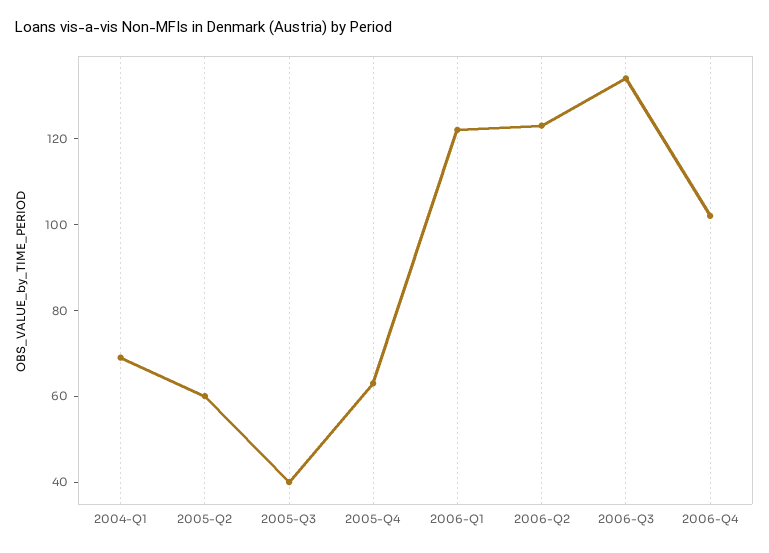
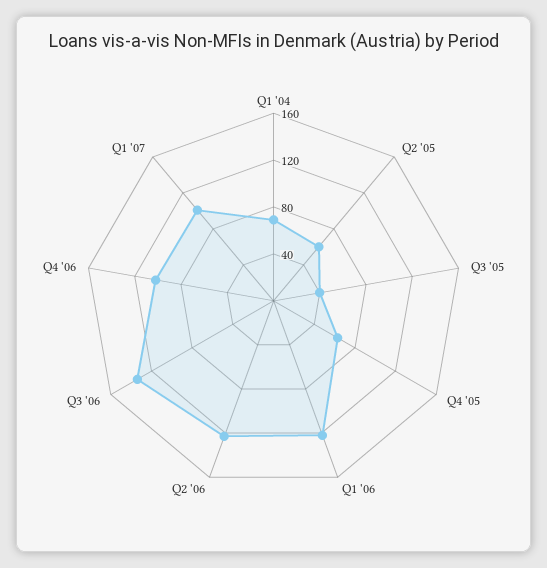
Q1 '07: none -> 100

